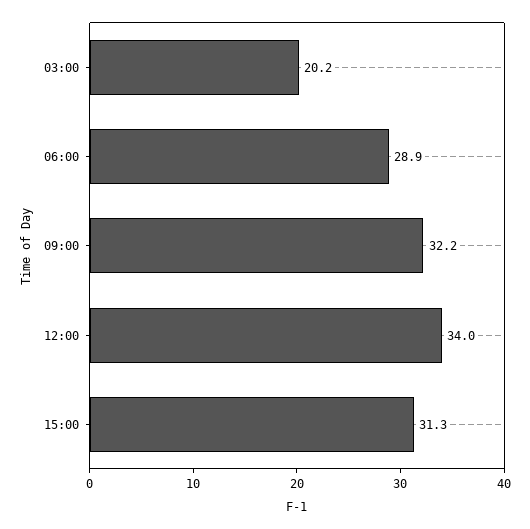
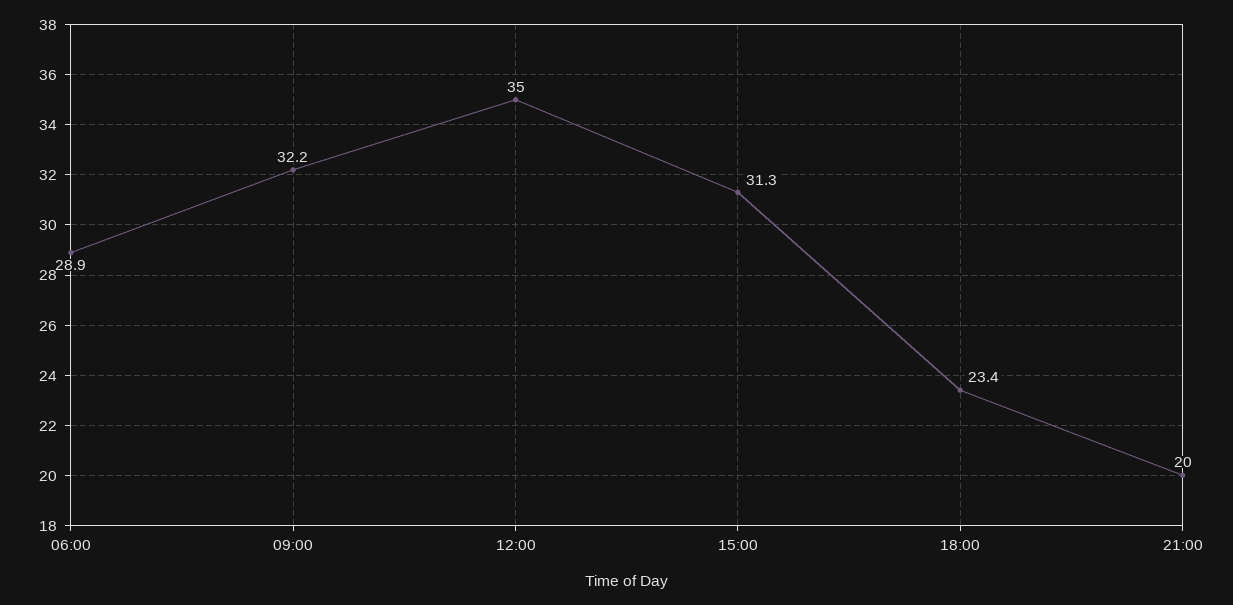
03:00: 20.2 -> none
12:00: 34 -> 35
18:00: none -> 23.4
21:00: none -> 20

